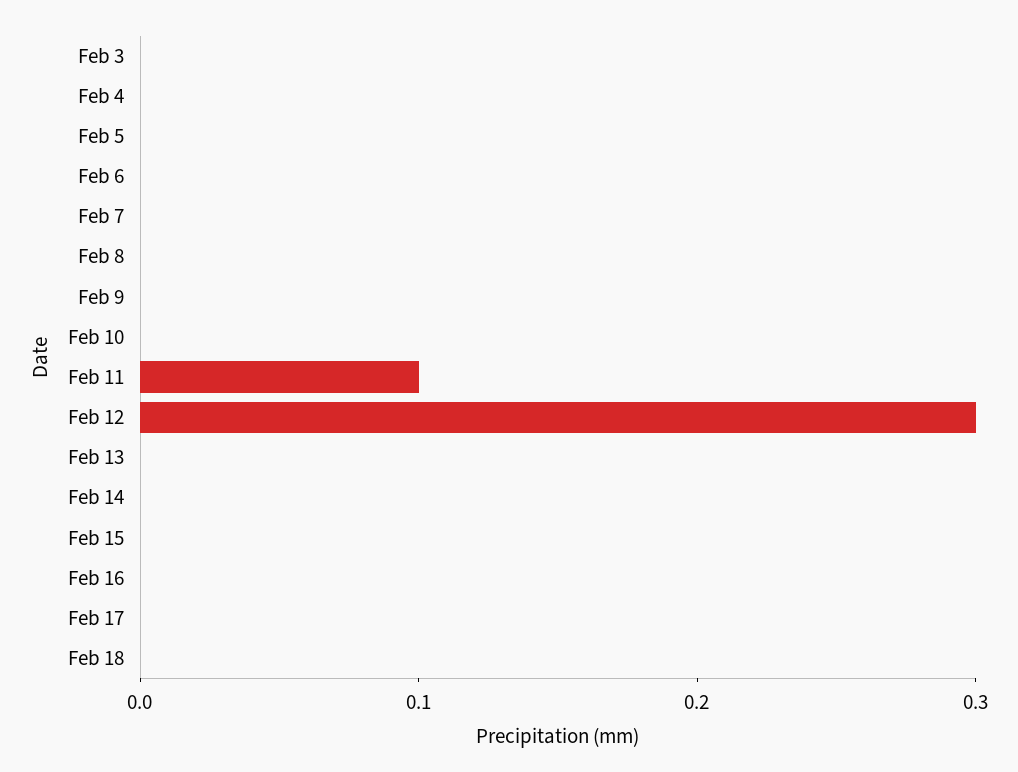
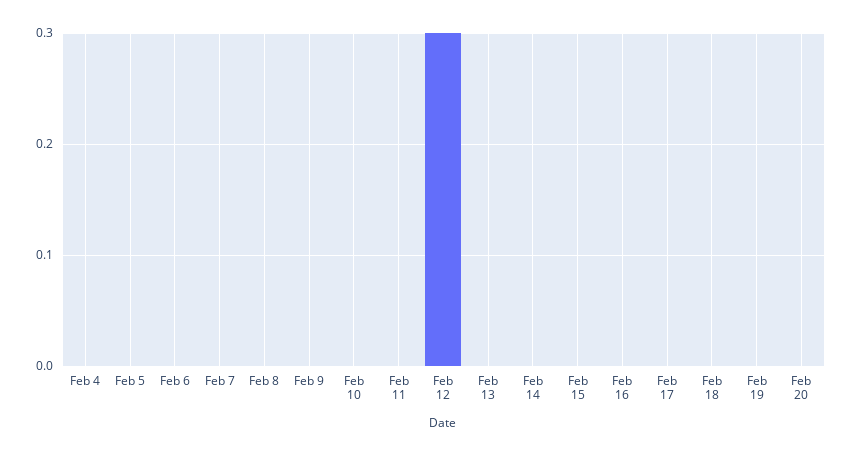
Feb 3: 0 -> none
Feb 11: 0.1 -> 0
Feb 19: none -> 0
Feb 20: none -> 0

